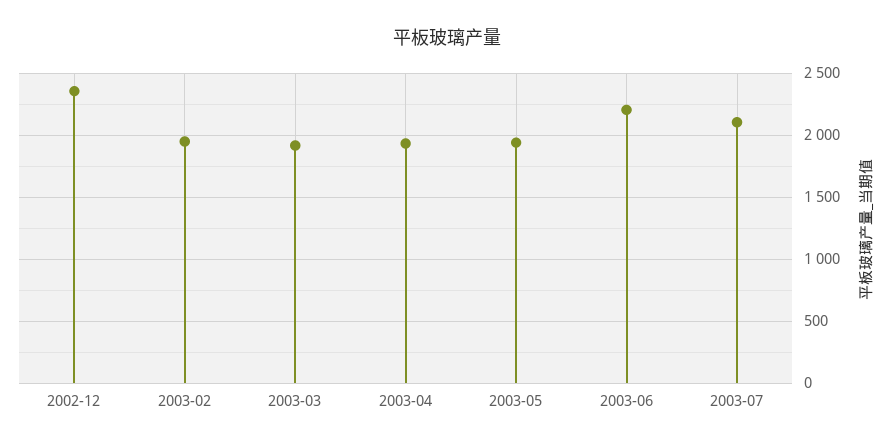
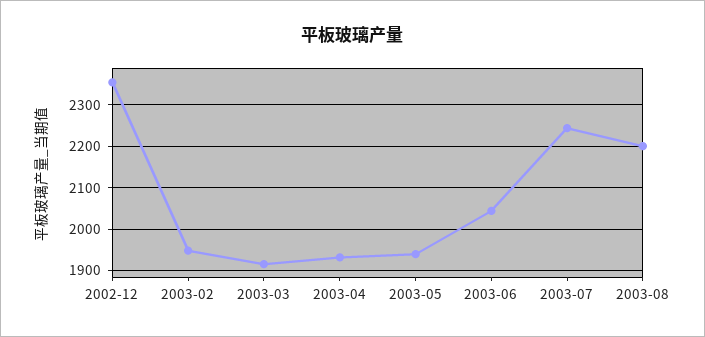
2003-06: 2200 -> 2040
2003-07: 2100 -> 2240
2003-08: none -> 2200

